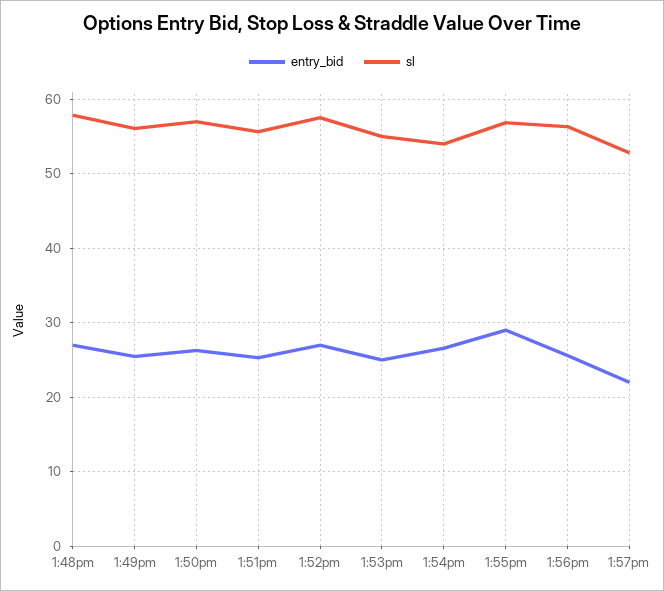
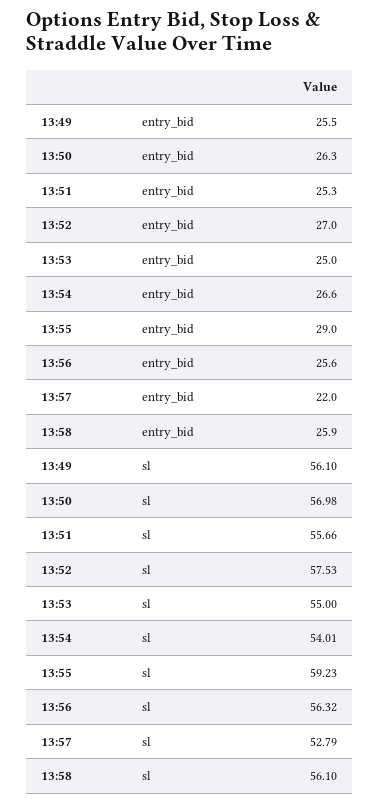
entry_bid, 1:48pm: 27 -> none
sl, 1:48pm: 58 -> none
sl, 1:55pm: 57 -> 59.23
entry_bid, 13:58: none -> 25.9
sl, 13:58: none -> 56.1

